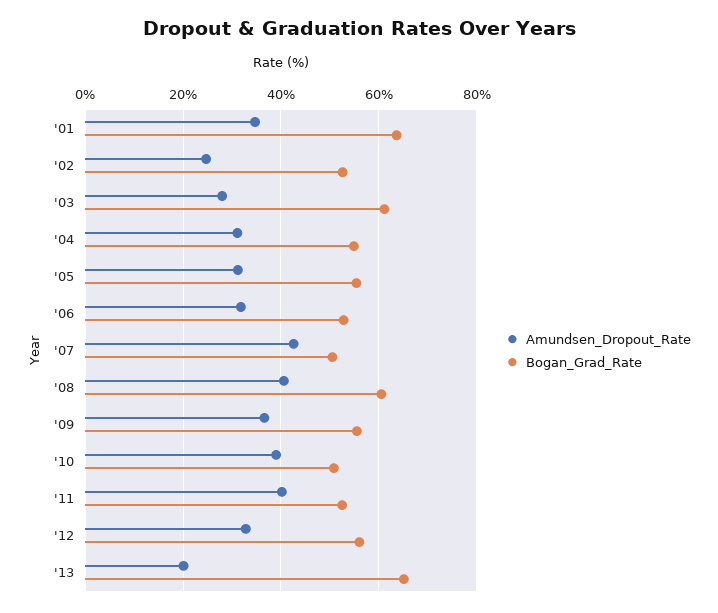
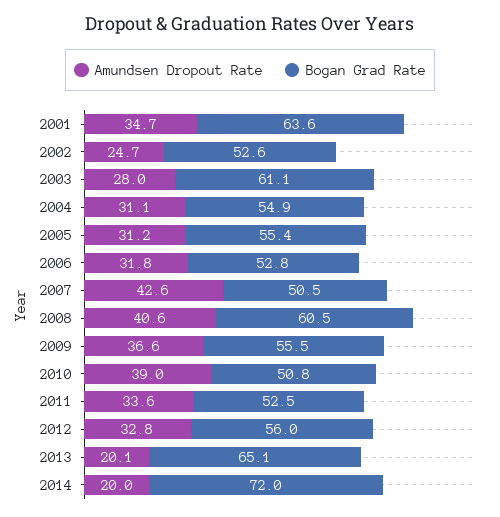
Amundsen_Dropout_Rate, '11: 40 -> 33.6
Amundsen_Dropout_Rate, 2014: none -> 20
Bogan_Grad_Rate, 2014: none -> 72

